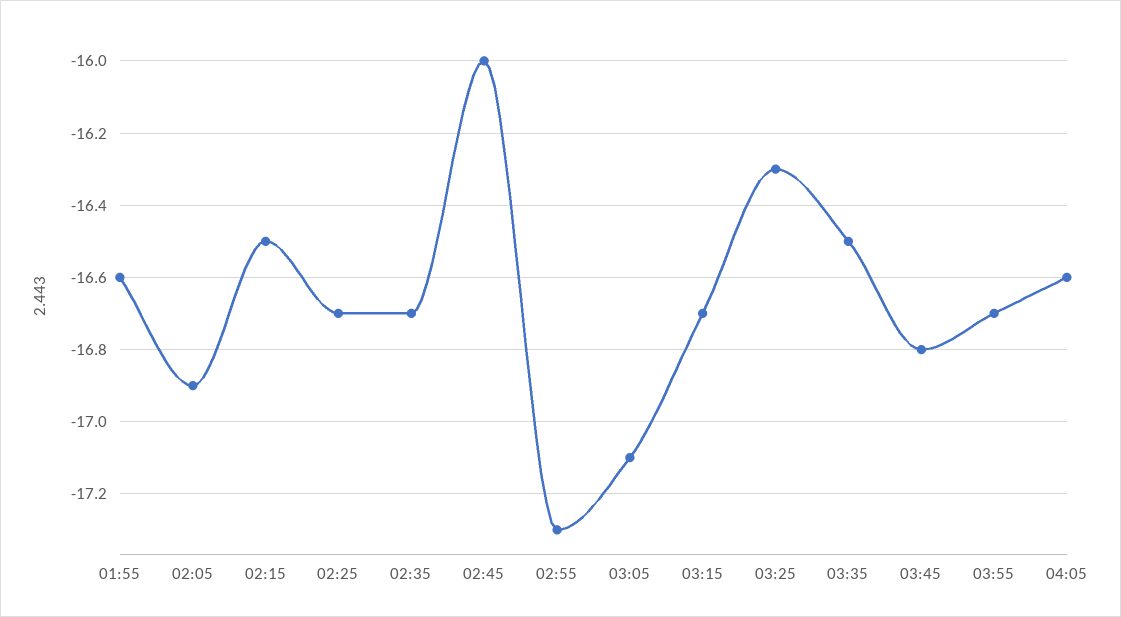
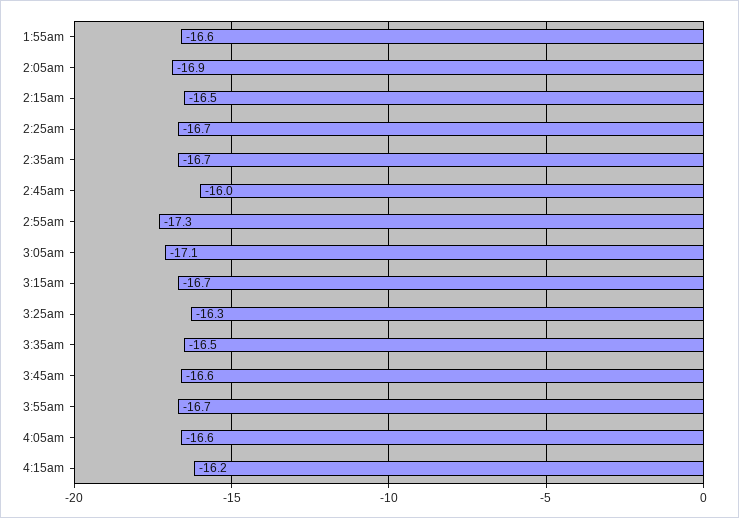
03:45: -16.8 -> -16.6
4:15am: none -> -16.2

